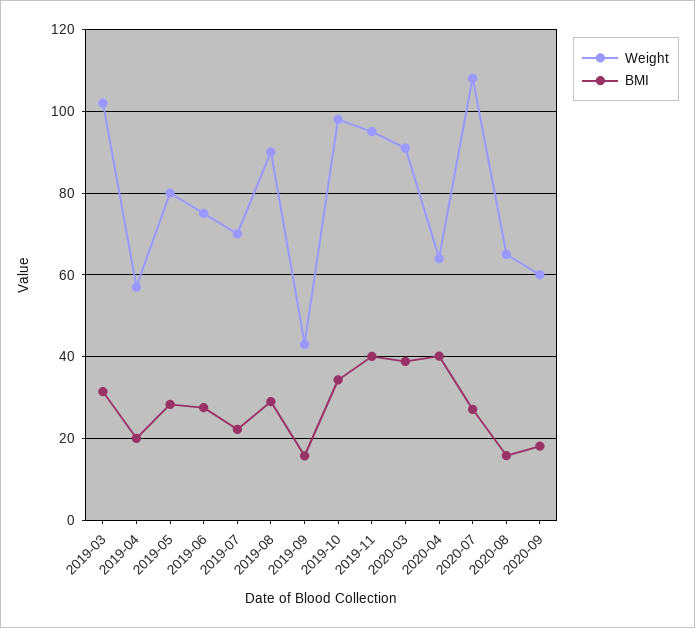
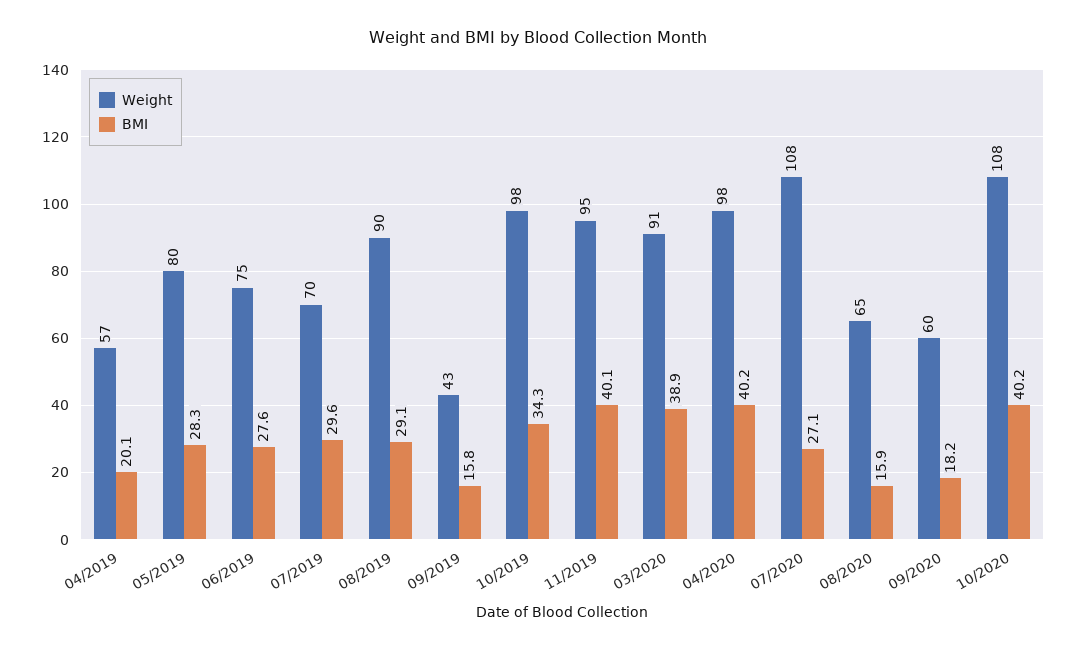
Weight, 2019-03: 102 -> none
BMI, 2019-03: 32 -> none
BMI, 2019-07: 22 -> 29.6
Weight, 2020-04: 64 -> 98
Weight, 10/2020: none -> 108
BMI, 10/2020: none -> 40.2

